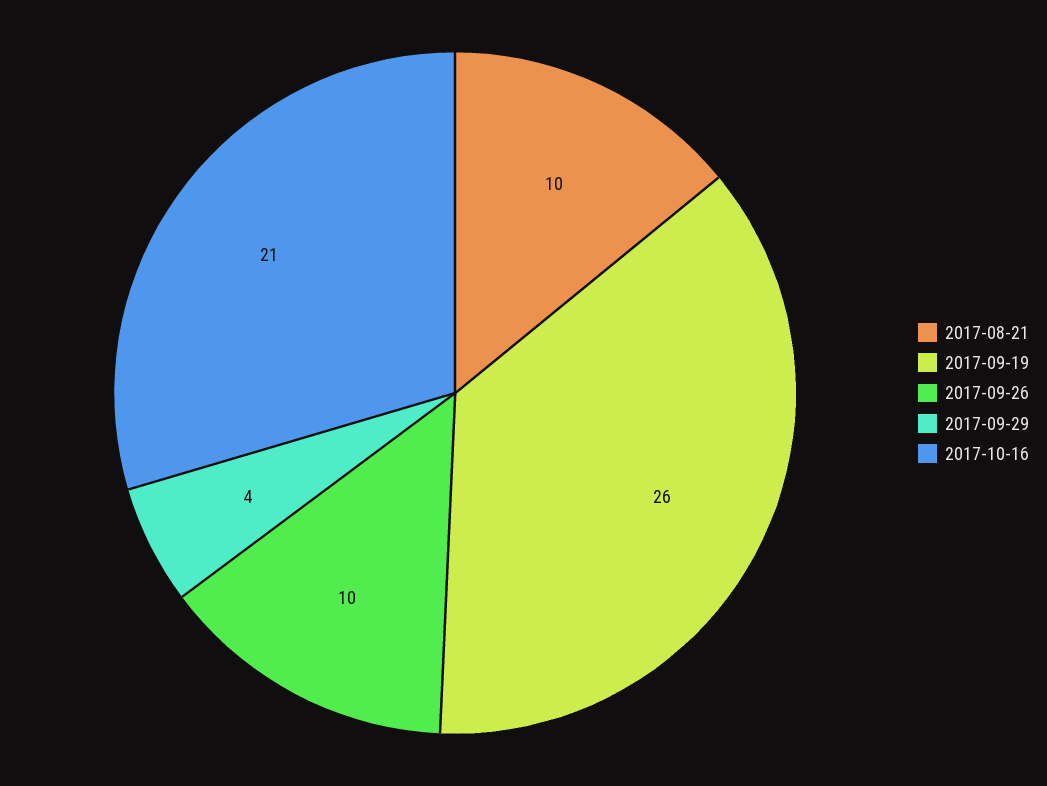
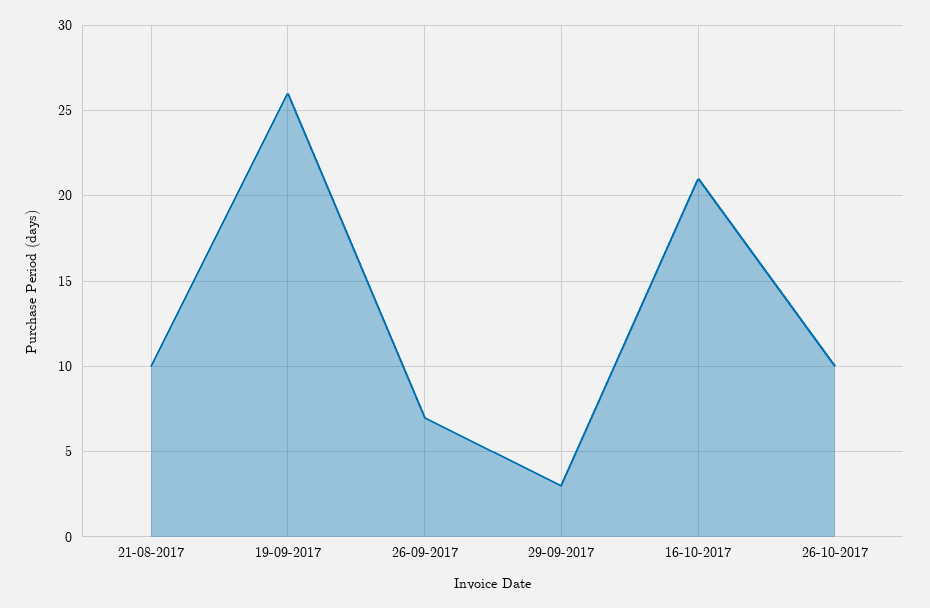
2017-09-26: 10 -> 7
2017-09-29: 4 -> 3
26-10-2017: none -> 10

